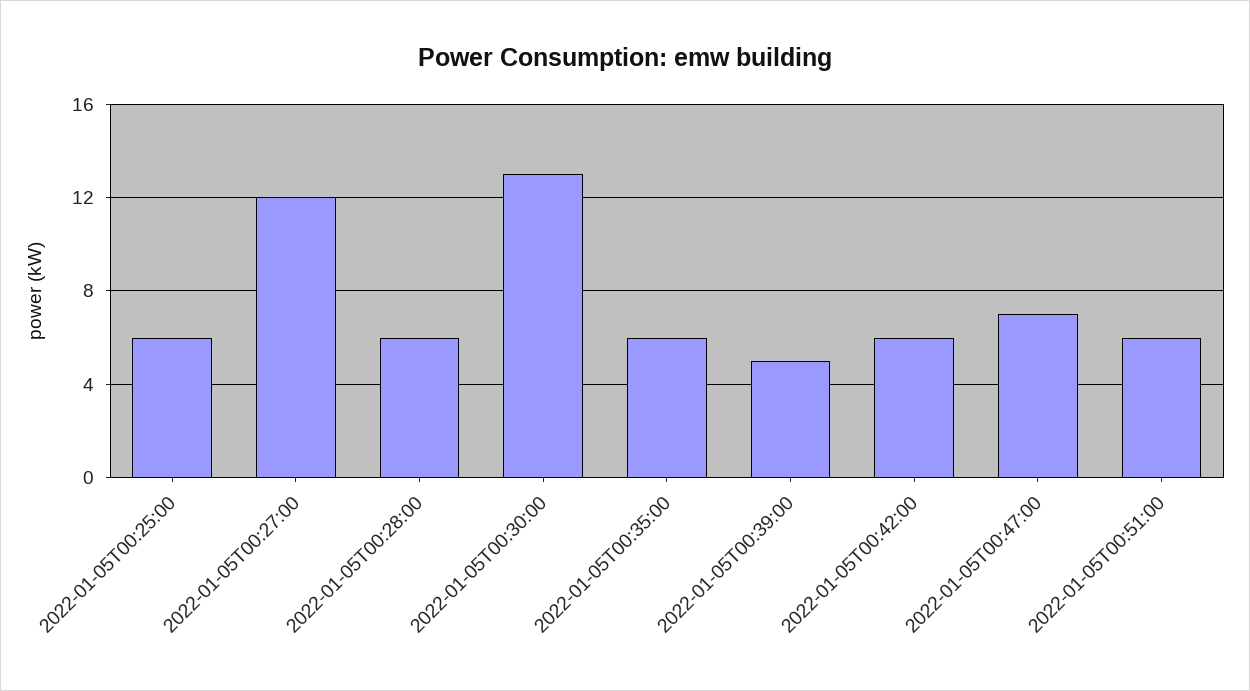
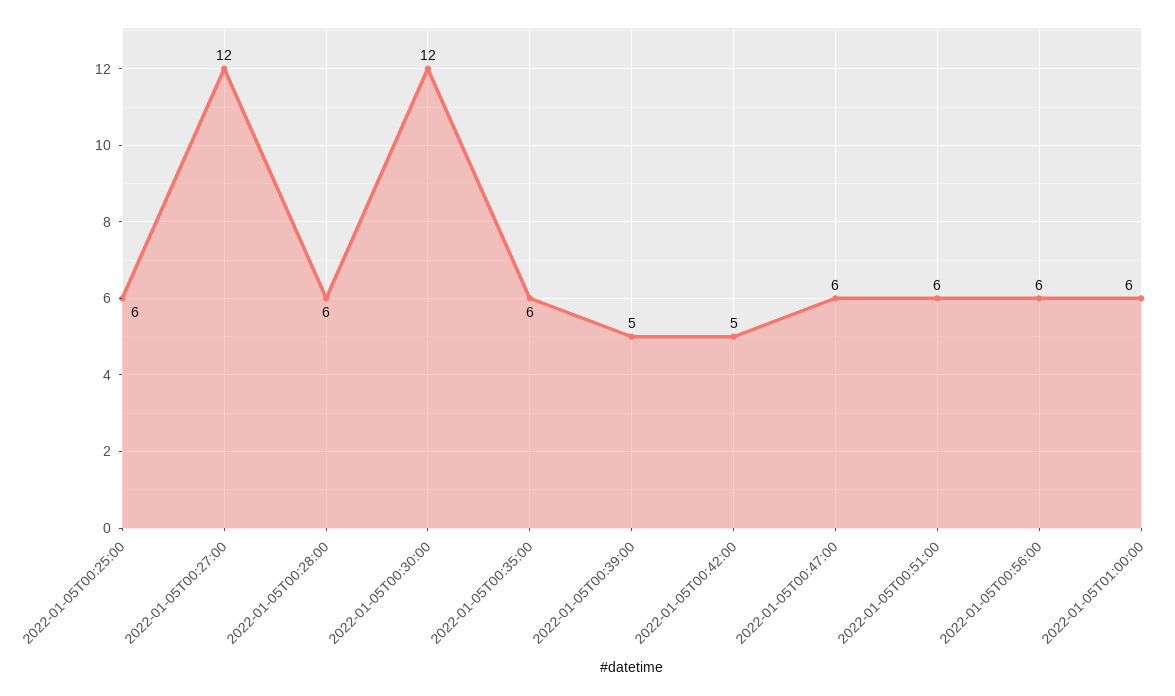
2022-01-05T00:30:00: 13 -> 12
2022-01-05T00:42:00: 6 -> 5
2022-01-05T00:47:00: 7 -> 6
2022-01-05T00:56:00: none -> 6
2022-01-05T01:00:00: none -> 6

